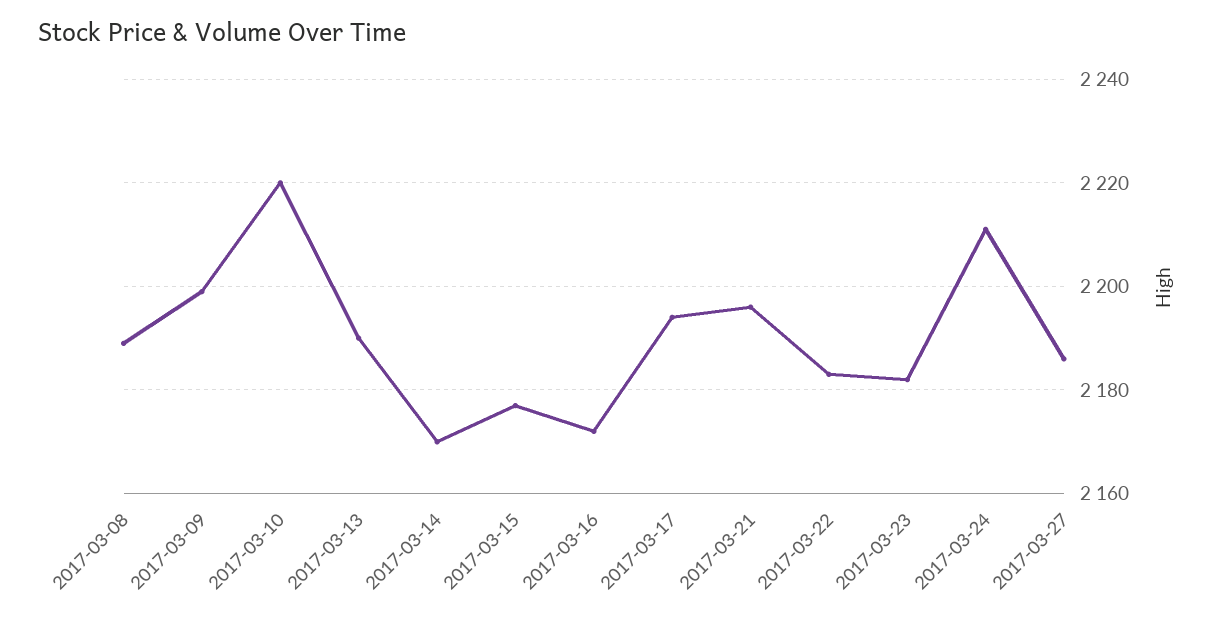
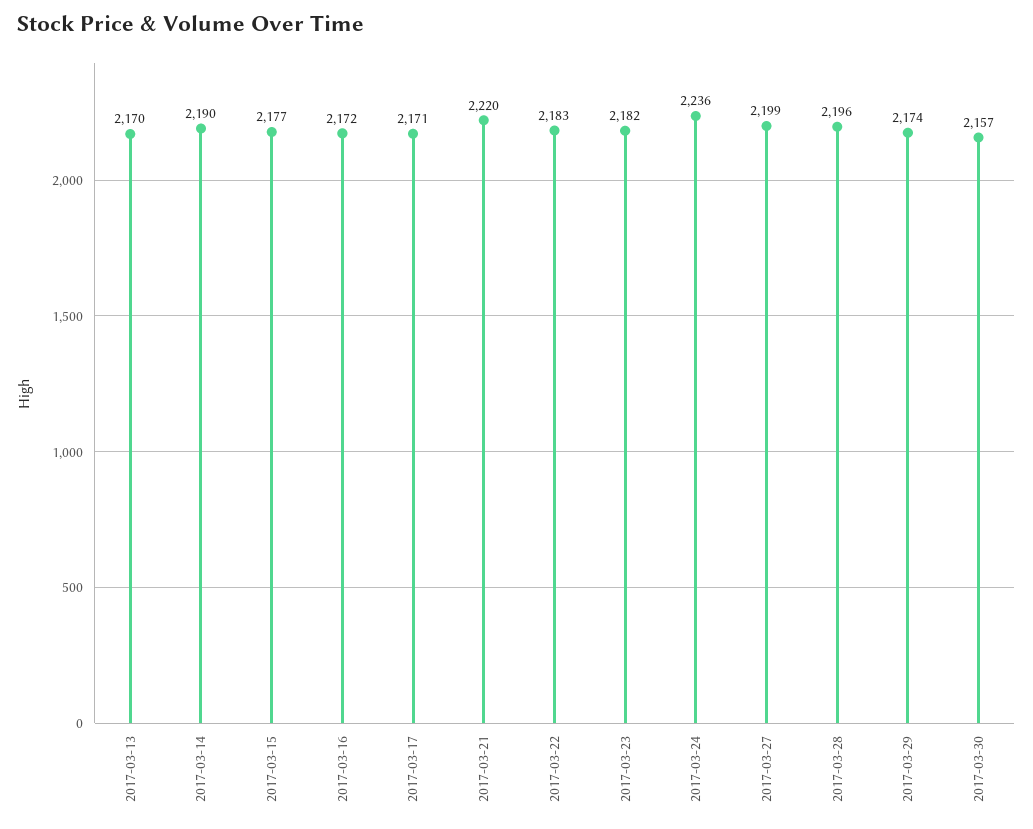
2017-03-08: 2190 -> none
2017-03-09: 2200 -> none
2017-03-10: 2220 -> none
2017-03-13: 2190 -> 2170
2017-03-14: 2170 -> 2190
2017-03-17: 2195 -> 2171
2017-03-21: 2195 -> 2220
2017-03-24: 2210 -> 2236
2017-03-27: 2185 -> 2199
2017-03-28: none -> 2196
2017-03-29: none -> 2174
2017-03-30: none -> 2157

